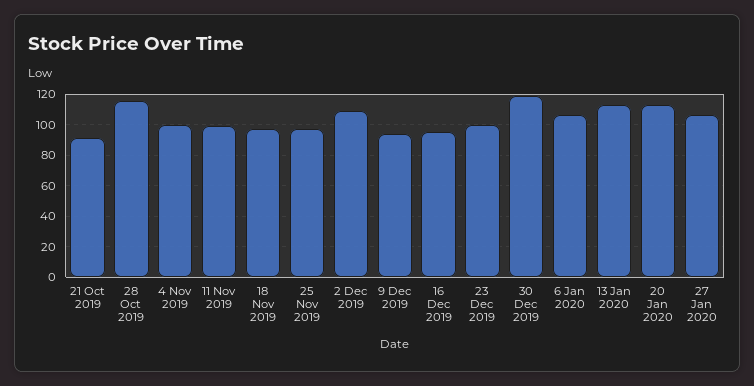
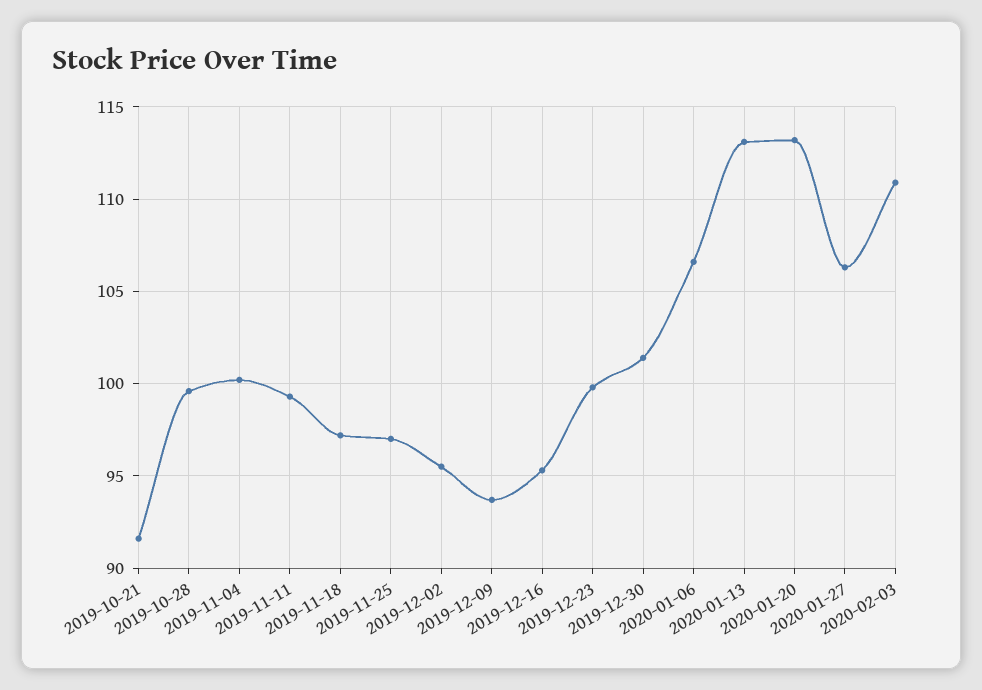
28 Oct 2019: 115 -> 99.5
2 Dec 2019: 110 -> 95.5
30 Dec 2019: 120 -> 101.5
2020-02-03: none -> 111

